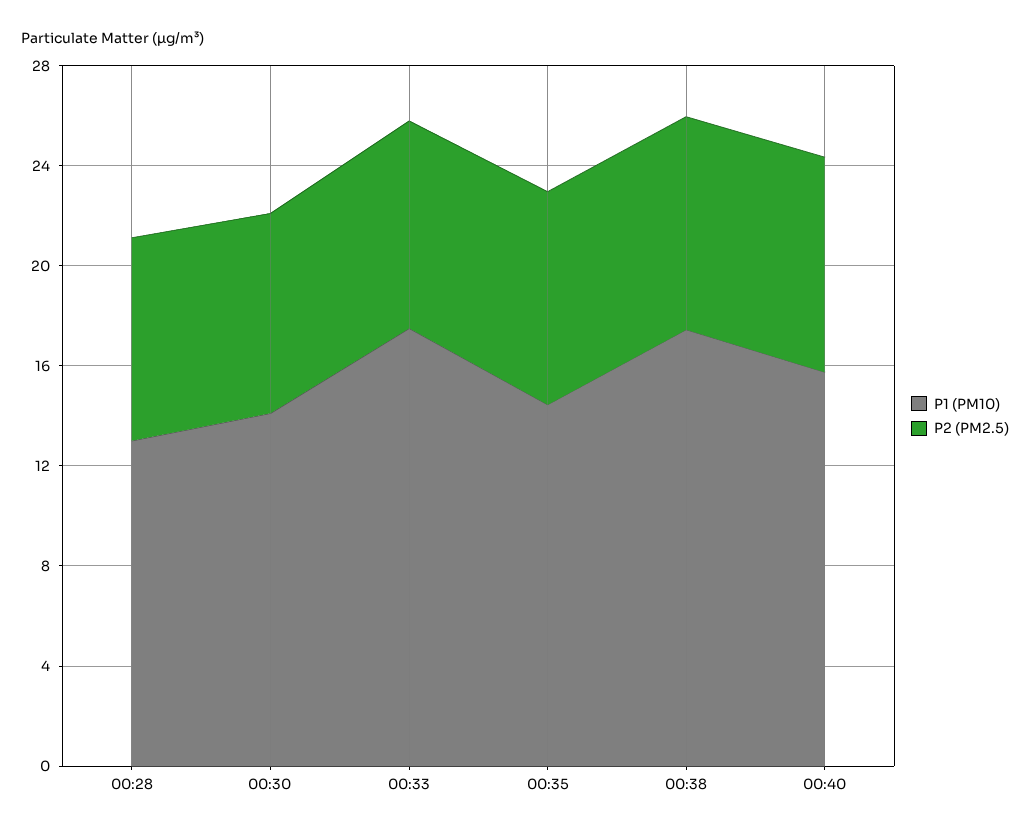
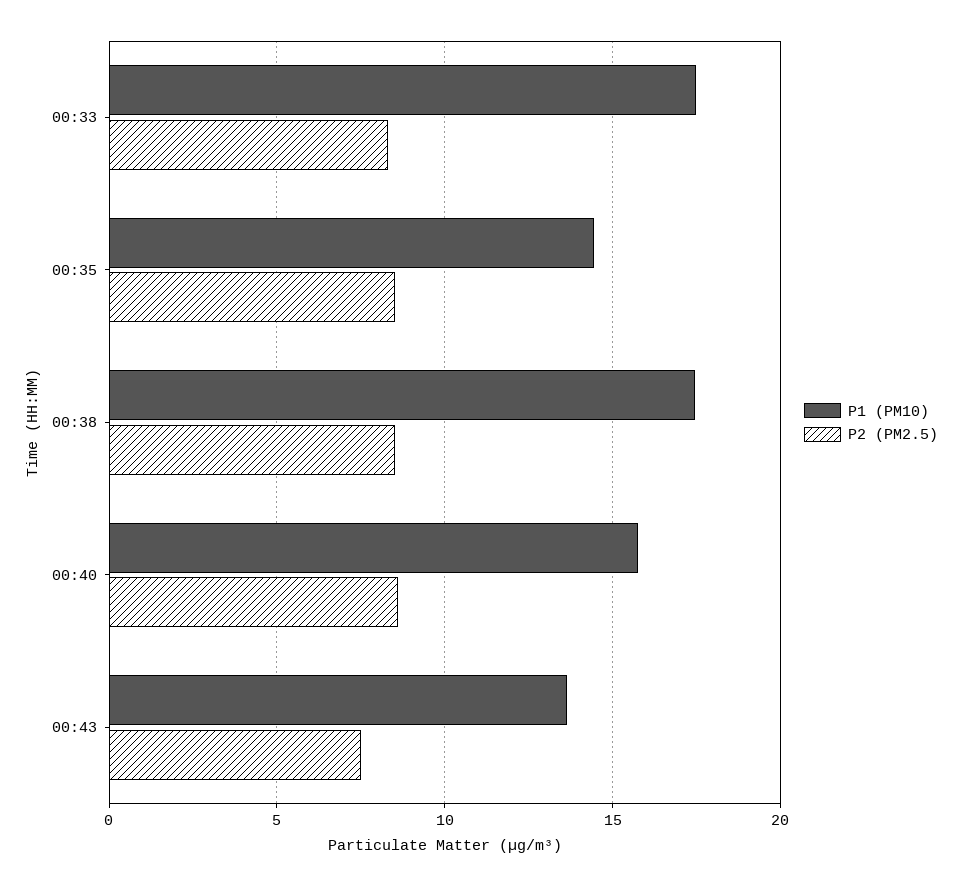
P1 (PM10), 00:28: 13 -> none
P2 (PM2.5), 00:28: 8 -> none
P1 (PM10), 00:30: 14 -> none
P2 (PM2.5), 00:30: 8 -> none
P1 (PM10), 00:43: none -> 13.5
P2 (PM2.5), 00:43: none -> 7.5

